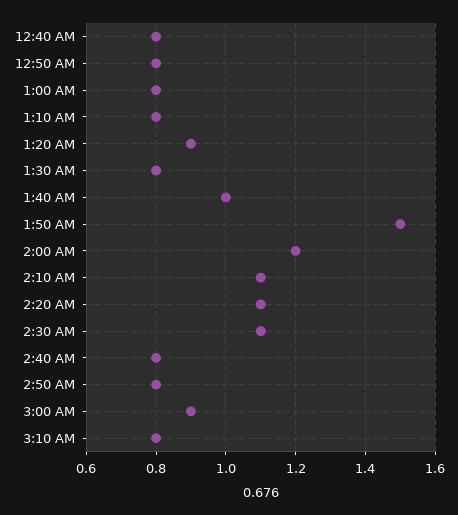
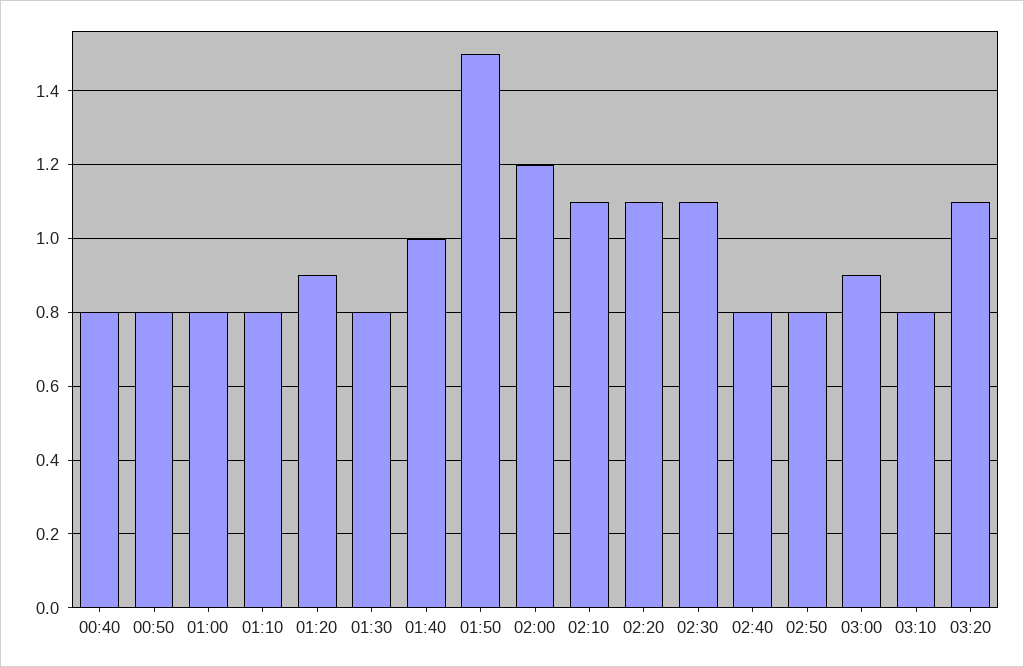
03:20: none -> 1.1

